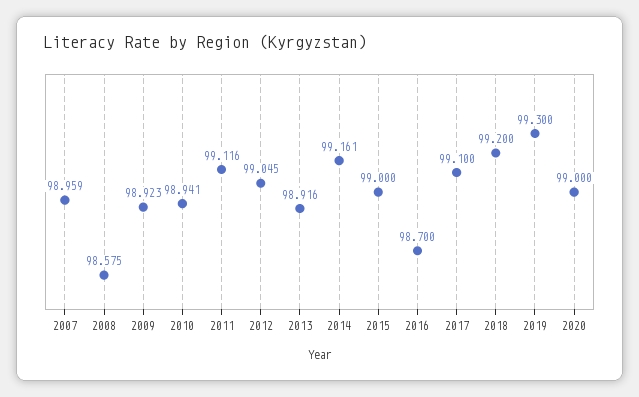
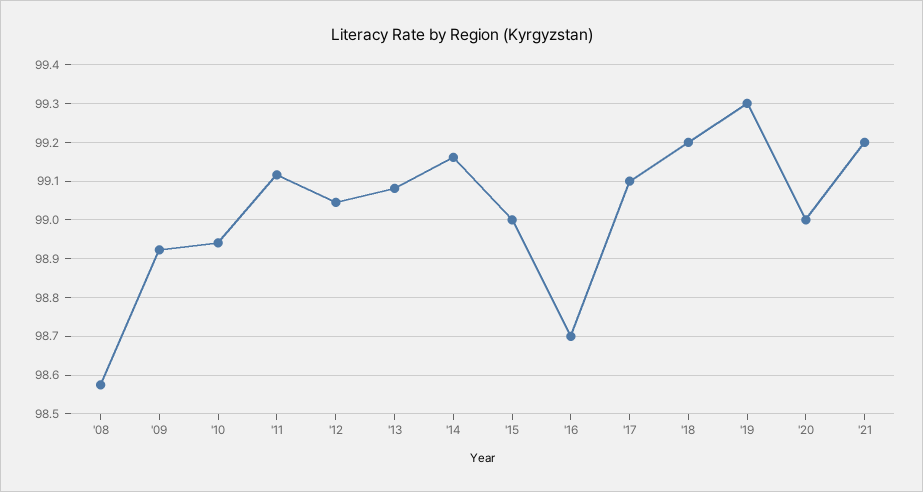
2007: 98.959 -> none
2013: 98.916 -> 99.08
'21: none -> 99.2

